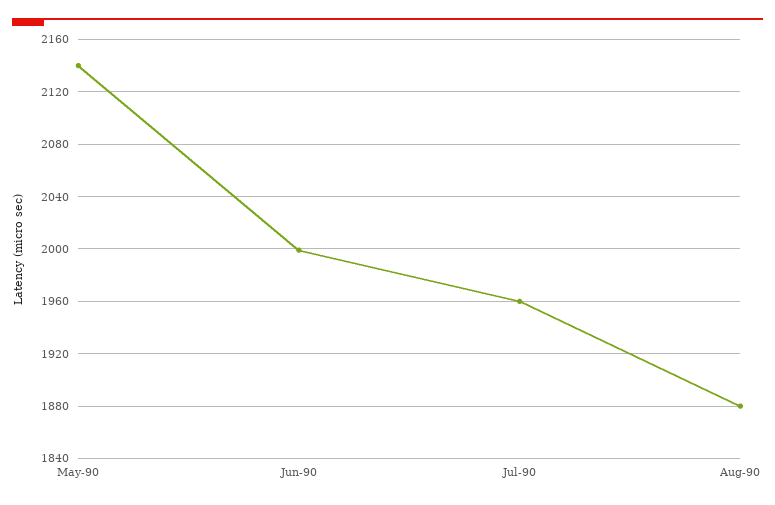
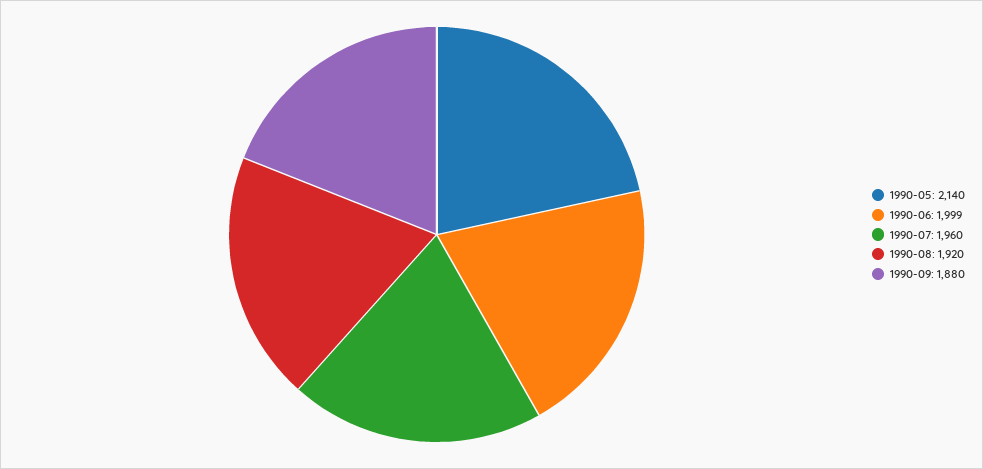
Aug-90: 1880 -> 1920
1990-09: none -> 1880

